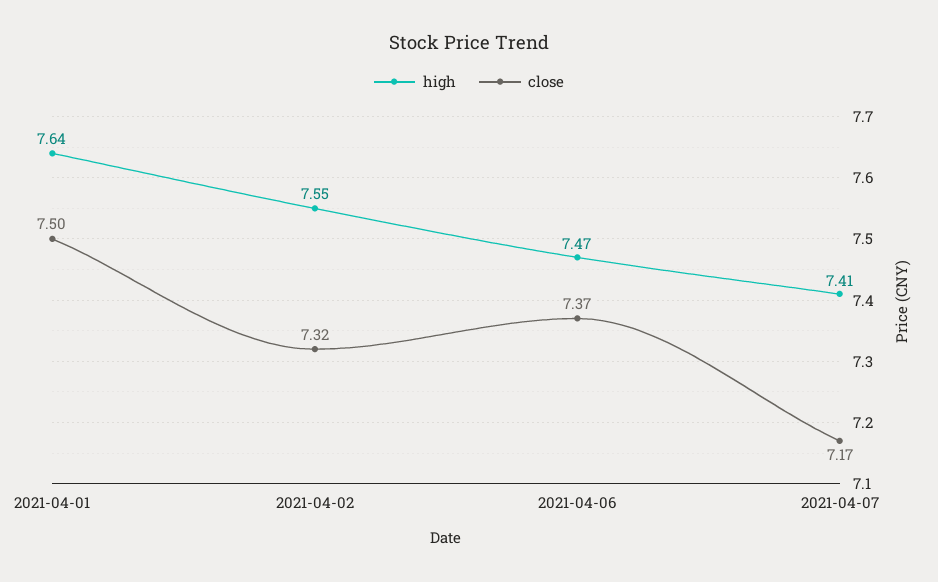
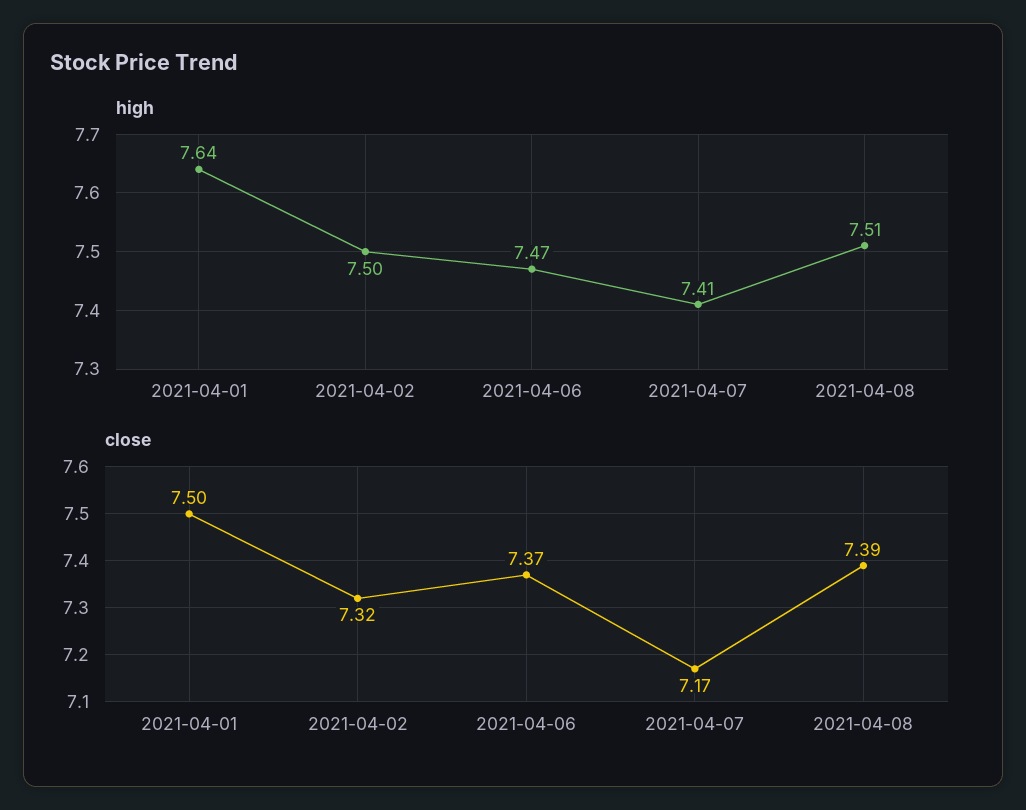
high, 2021-04-02: 7.55 -> 7.5
high, 2021-04-08: none -> 7.51
close, 2021-04-08: none -> 7.39

